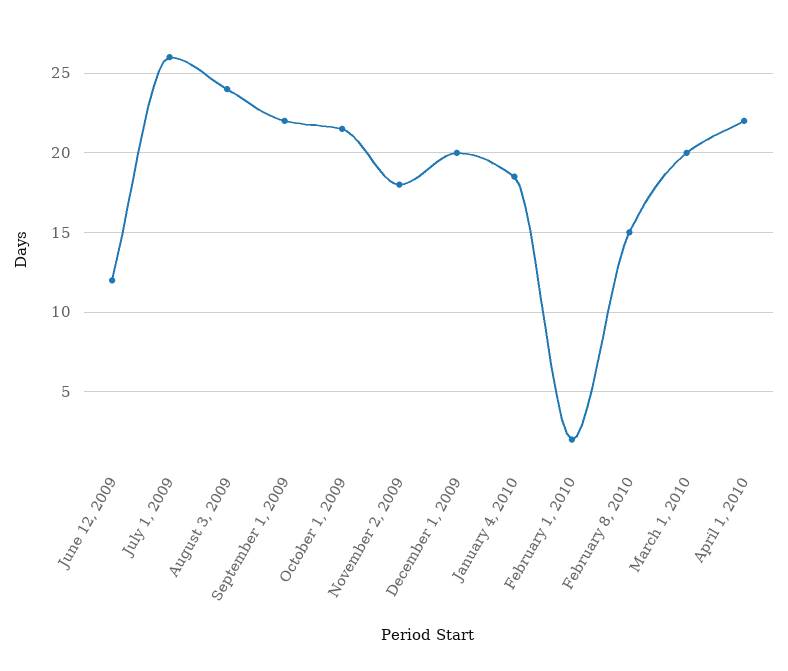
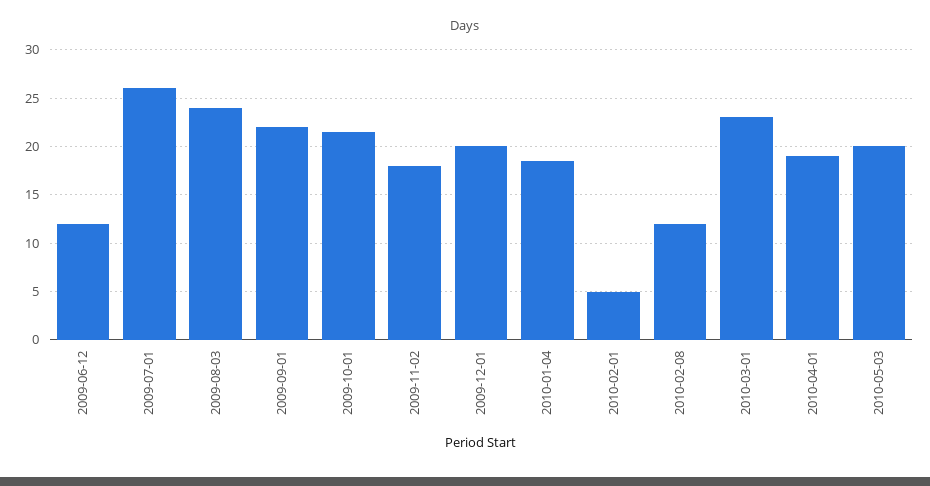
February 1, 2010: 2 -> 5
February 8, 2010: 15 -> 12
March 1, 2010: 20 -> 23
April 1, 2010: 22 -> 19
2010-05-03: none -> 20

